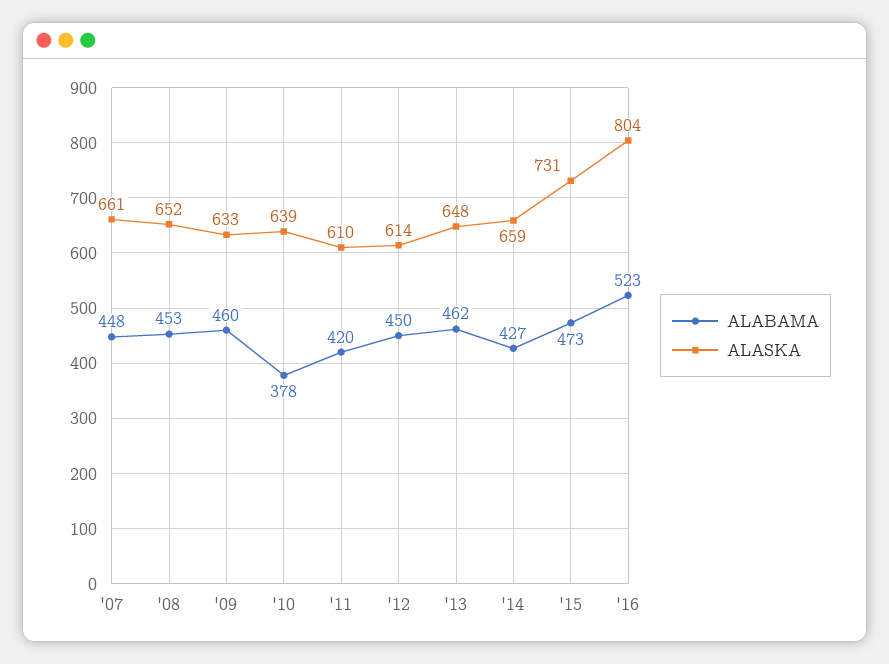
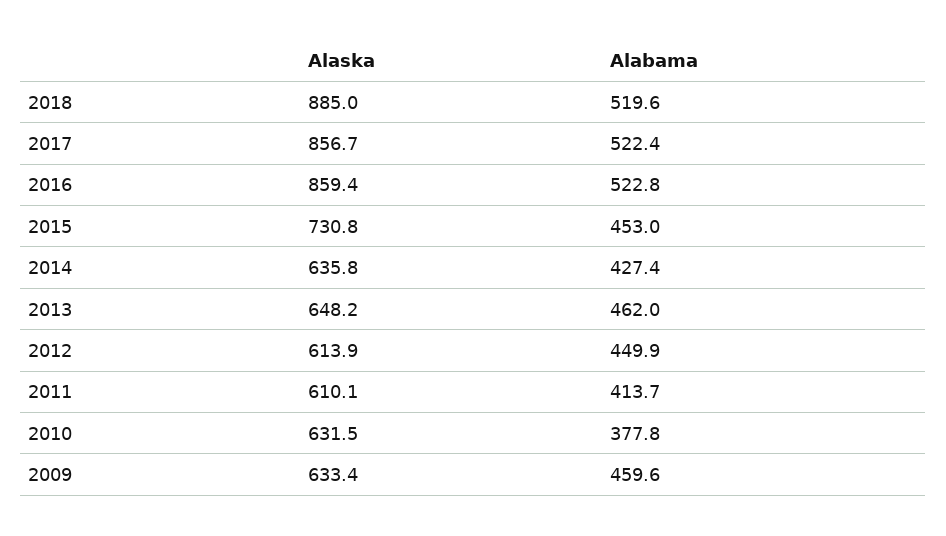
ALABAMA, '07: 448 -> none
ALASKA, '07: 661 -> none
ALABAMA, '08: 453 -> none
ALASKA, '08: 652 -> none
ALASKA, '10: 639 -> 631.5
ALABAMA, '11: 420 -> 413.7
ALASKA, '14: 659 -> 635.8
ALABAMA, '15: 473 -> 453
ALASKA, '16: 804 -> 859.4
ALASKA, 2018: none -> 885
ALABAMA, 2018: none -> 519.6
ALASKA, 2017: none -> 856.7
ALABAMA, 2017: none -> 522.4

